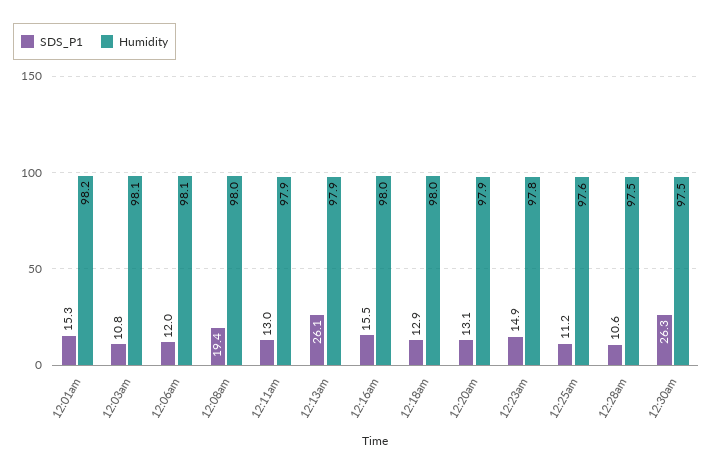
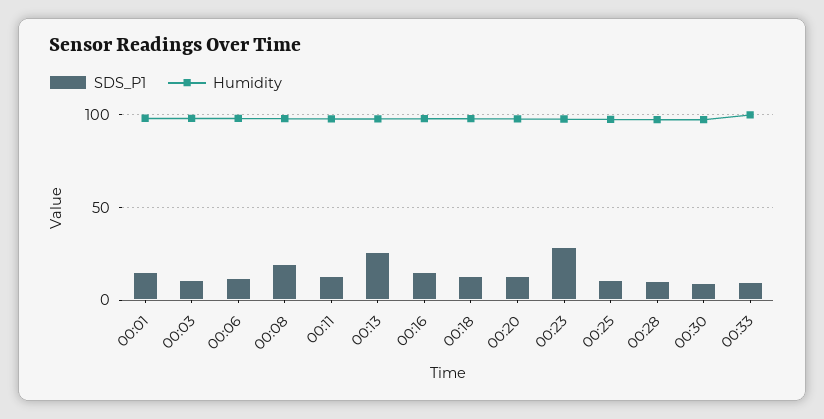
SDS_P1, 12:23am: 14.9 -> 30
SDS_P1, 12:30am: 26.3 -> 10
SDS_P1, 00:33: none -> 10
Humidity, 00:33: none -> 100

